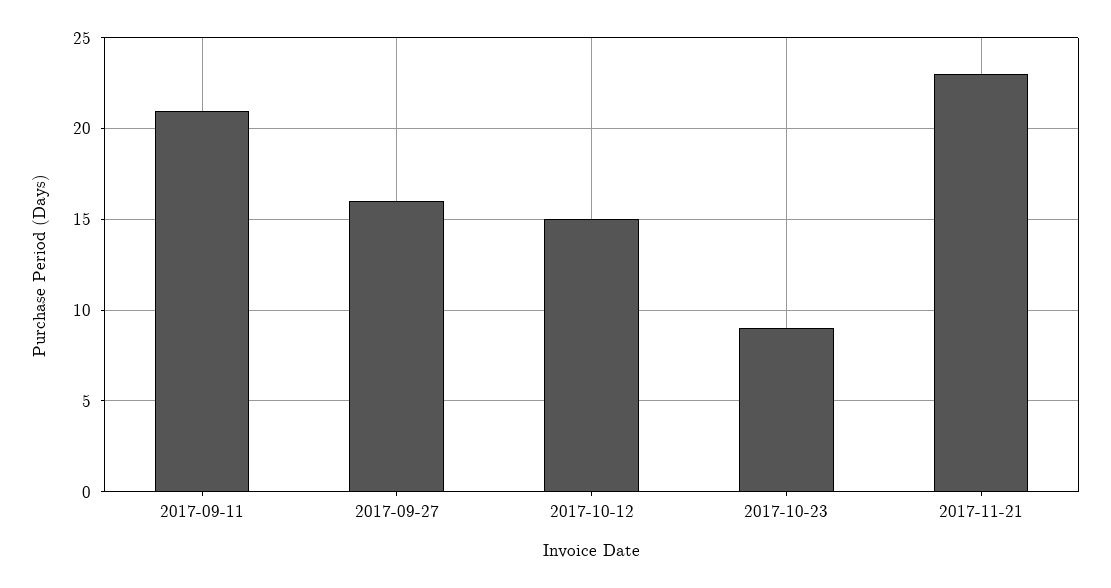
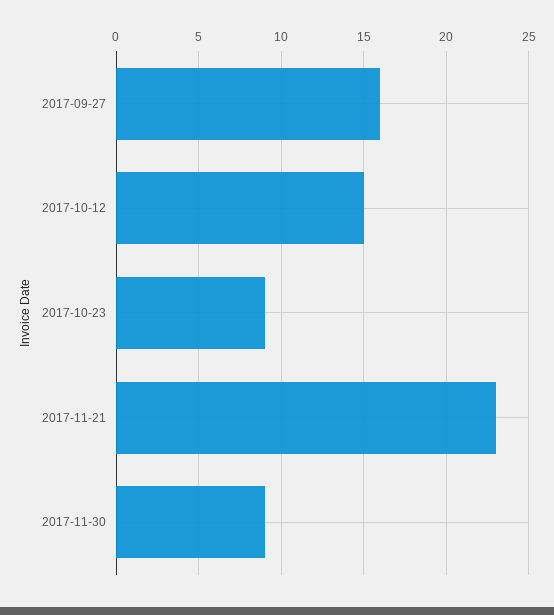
2017-09-11: 21 -> none
2017-11-30: none -> 9

